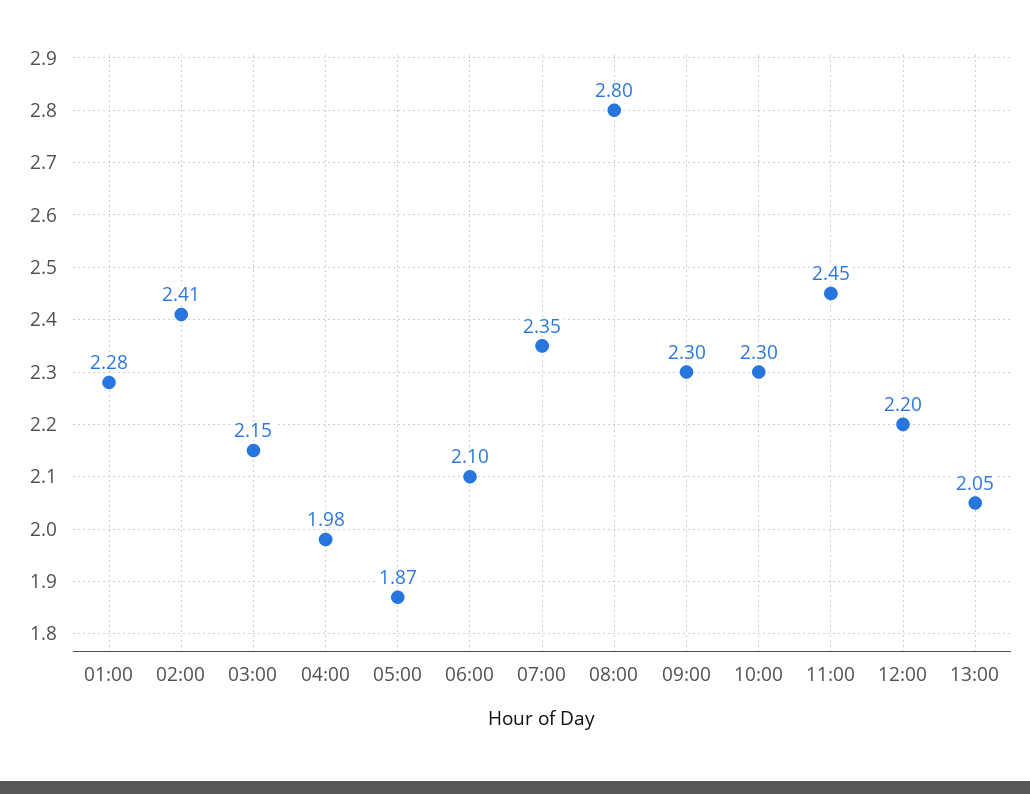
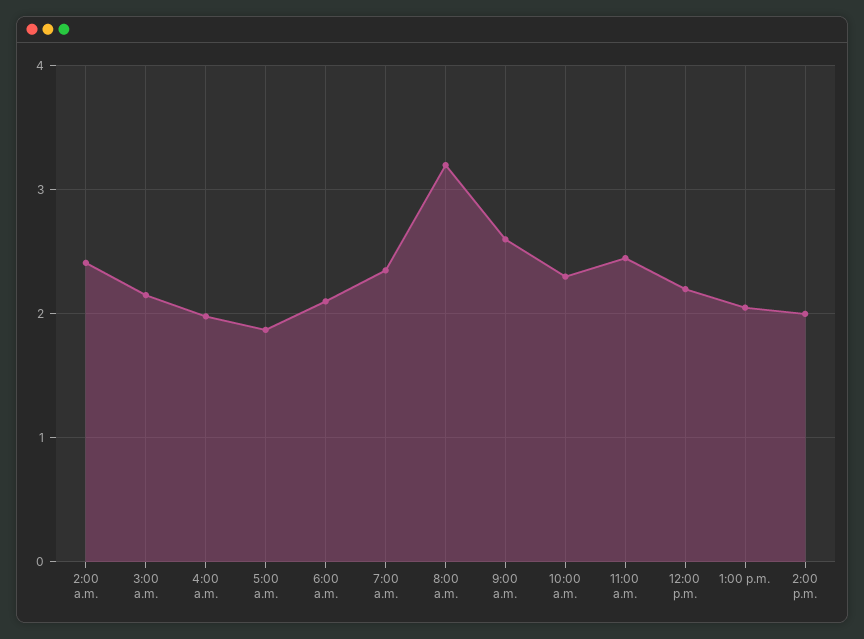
01:00: 2.28 -> none
08:00: 2.8 -> 3.2
09:00: 2.3 -> 2.6
2:00 p.m.: none -> 2

